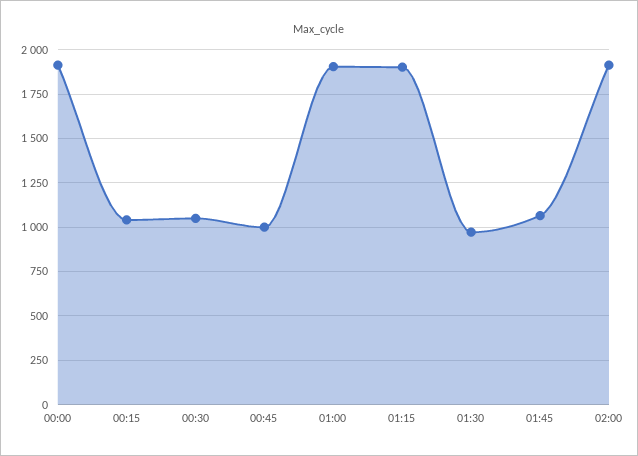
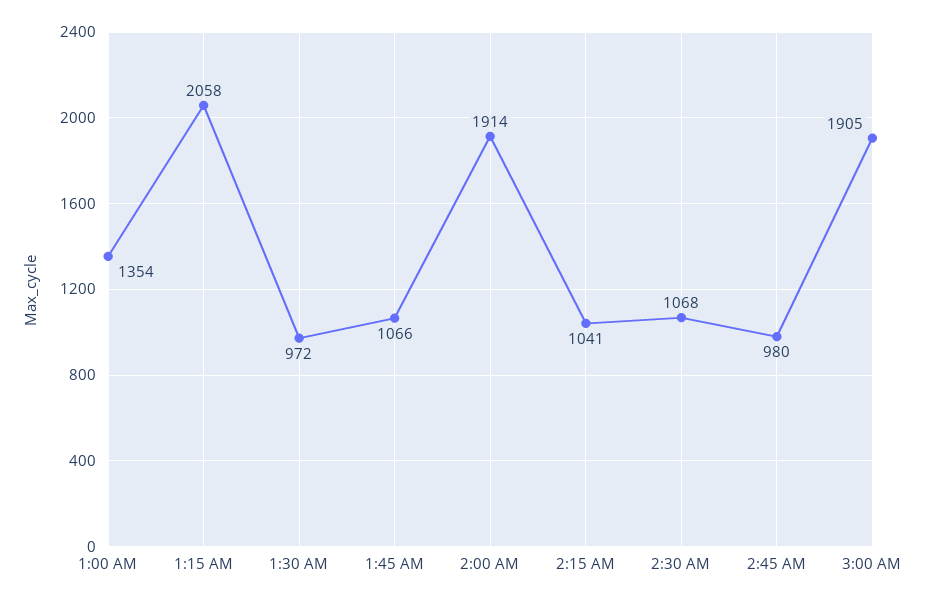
00:00: 1900 -> none
00:15: 1050 -> none
00:30: 1050 -> none
00:45: 1000 -> none
01:00: 1900 -> 1354
01:15: 1900 -> 2058
2:15 AM: none -> 1041
2:30 AM: none -> 1068
2:45 AM: none -> 980
3:00 AM: none -> 1905

